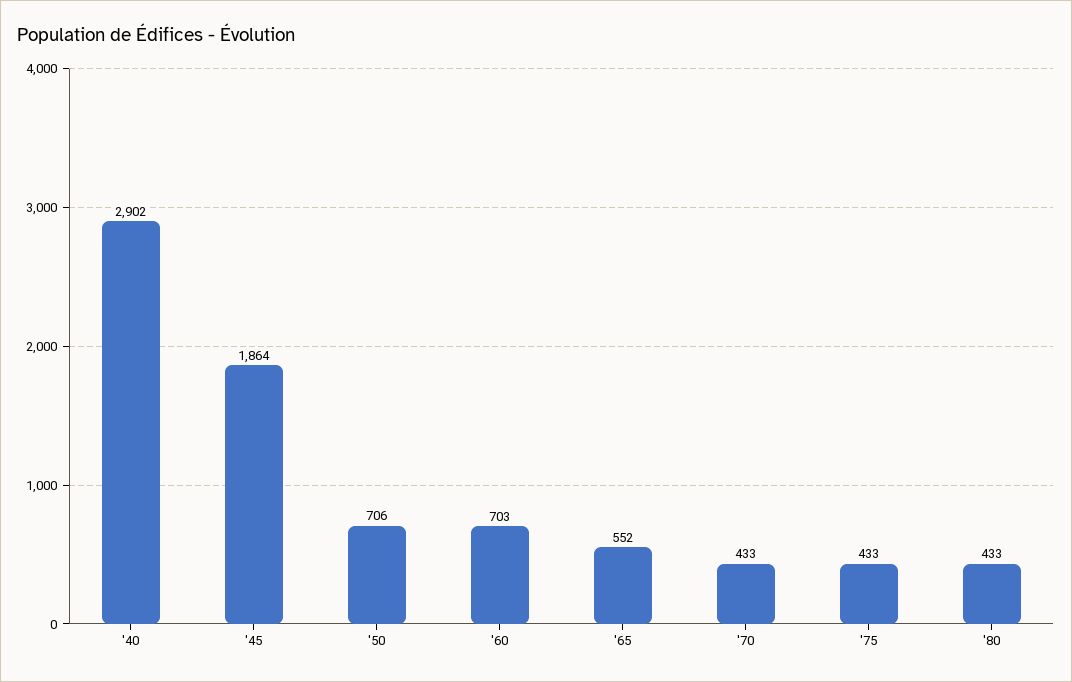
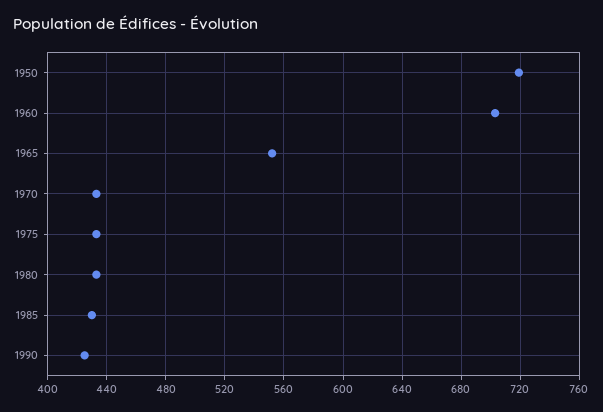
'40: 2902 -> none
'45: 1864 -> none
'50: 706 -> 720
1985: none -> 430
1990: none -> 425

